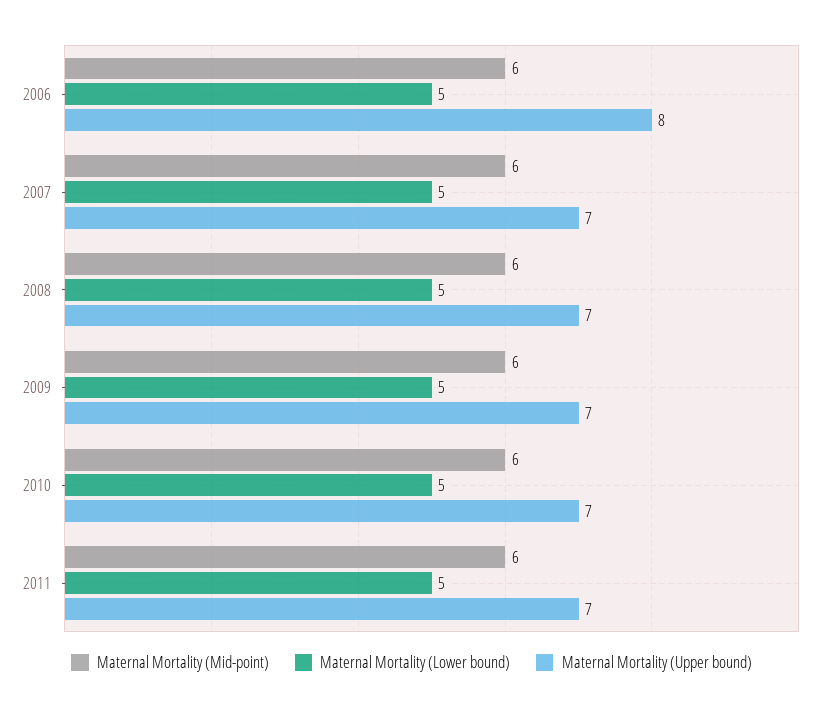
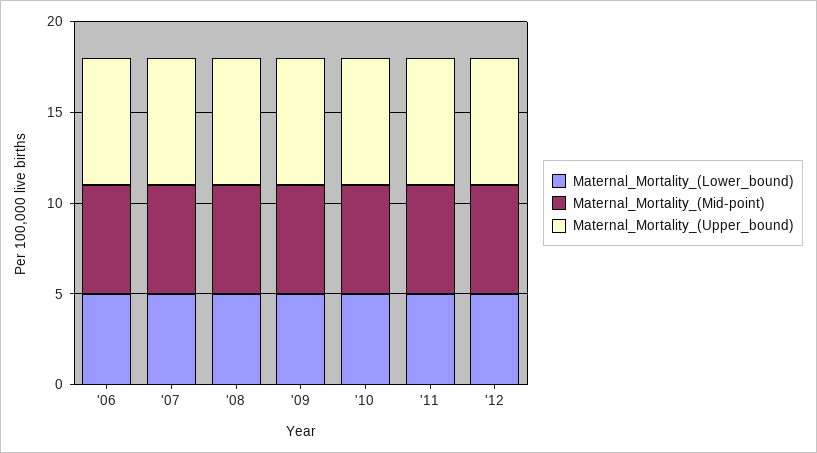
Maternal Mortality (Upper bound), 2006: 8 -> 7
Maternal Mortality (Lower bound), '12: none -> 5
Maternal Mortality (Mid-point), '12: none -> 6
Maternal Mortality (Upper bound), '12: none -> 7

